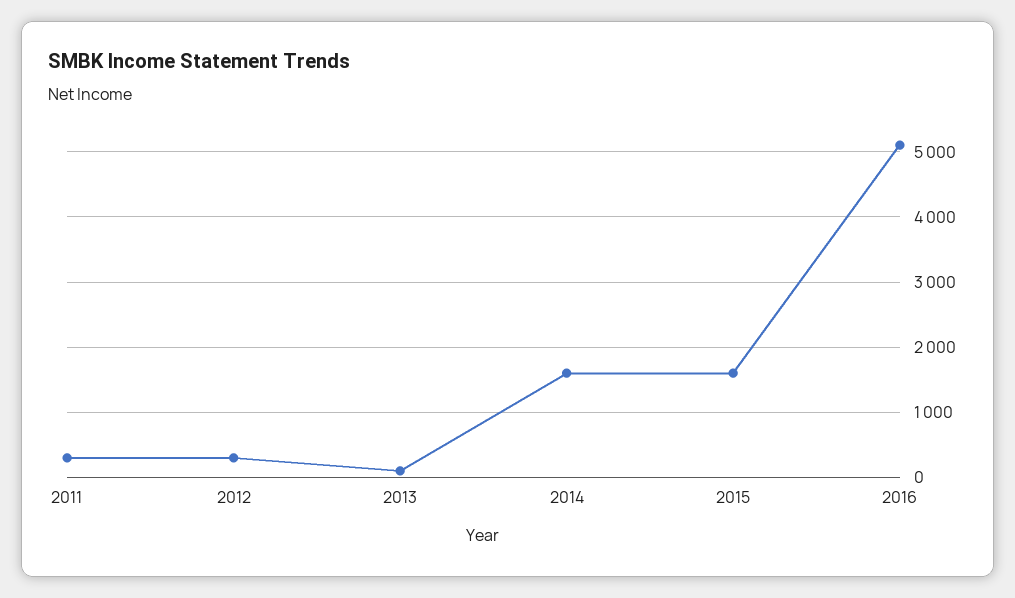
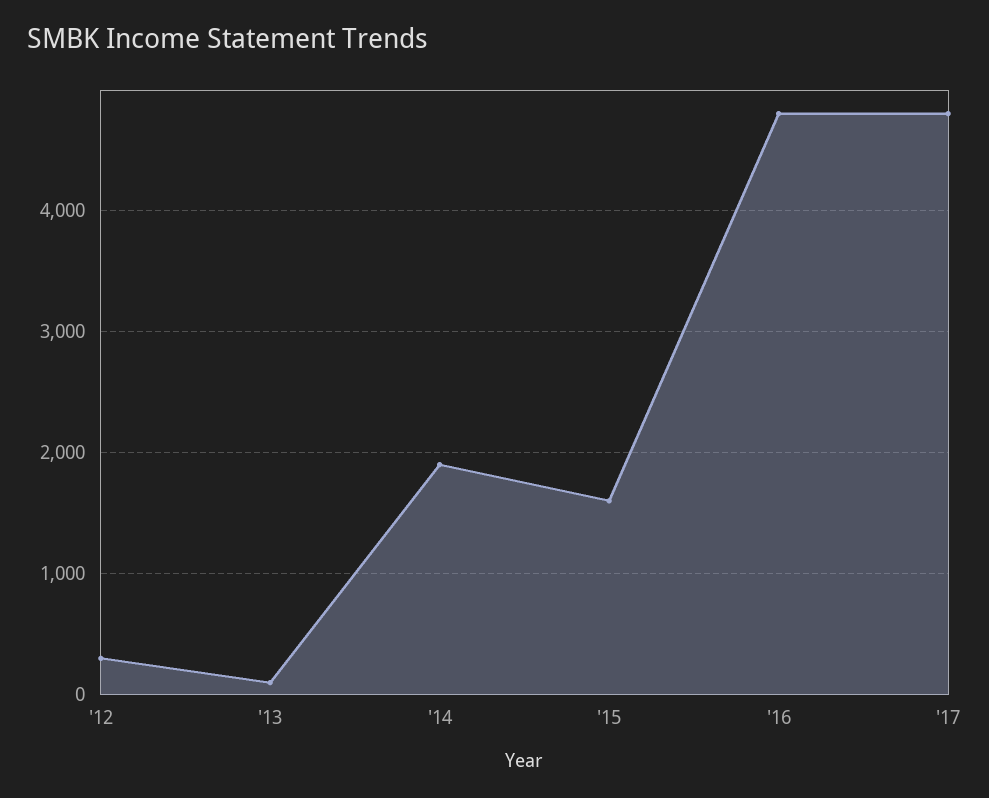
2011: 300 -> none
2014: 1600 -> 1900
2016: 5100 -> 4800
'17: none -> 4800

